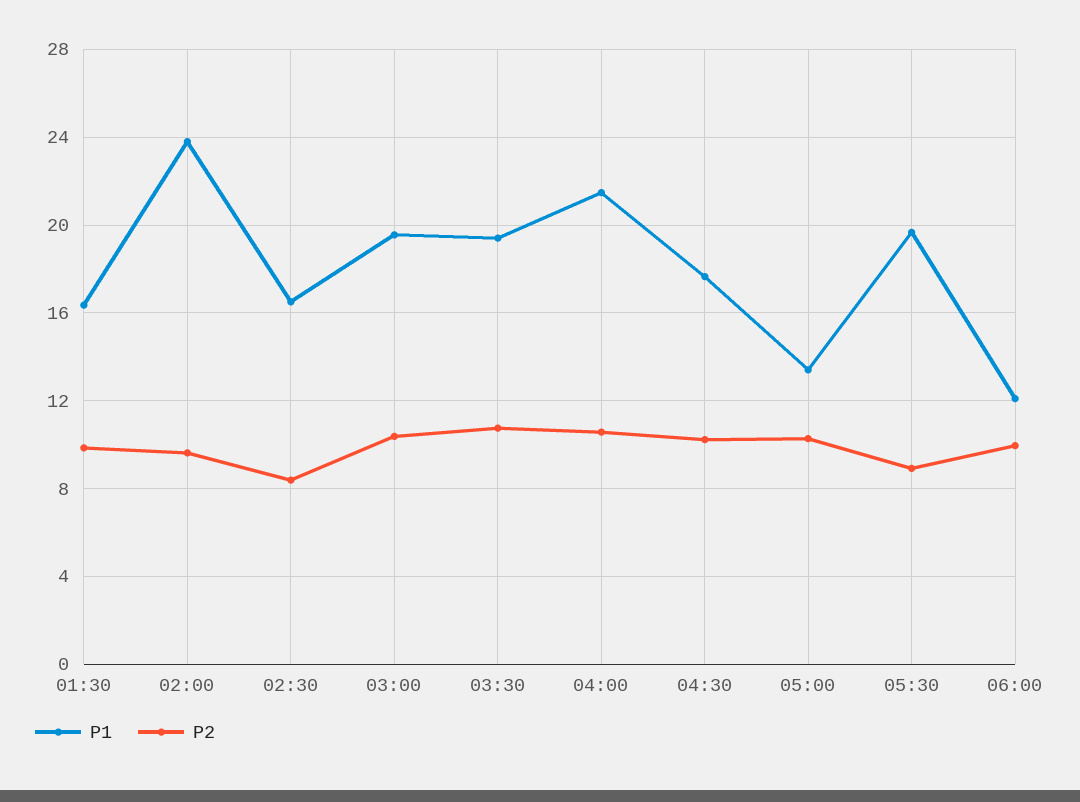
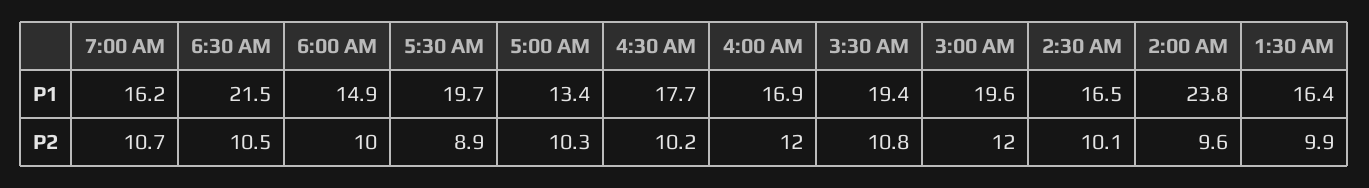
P2, 02:30: 8.5 -> 10.1
P2, 03:00: 10.5 -> 12
P1, 04:00: 21.5 -> 16.9
P2, 04:00: 10.5 -> 12
P1, 06:00: 12 -> 14.9
P1, 7:00 AM: none -> 16.2
P1, 6:30 AM: none -> 21.5
P2, 7:00 AM: none -> 10.7
P2, 6:30 AM: none -> 10.5

